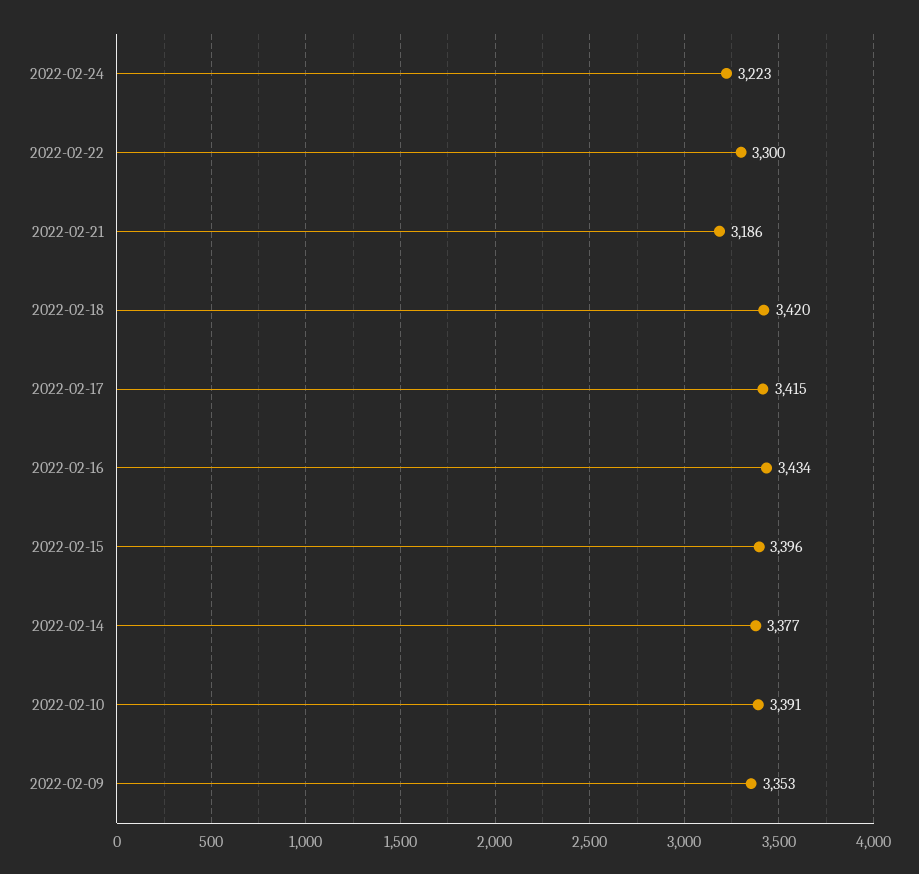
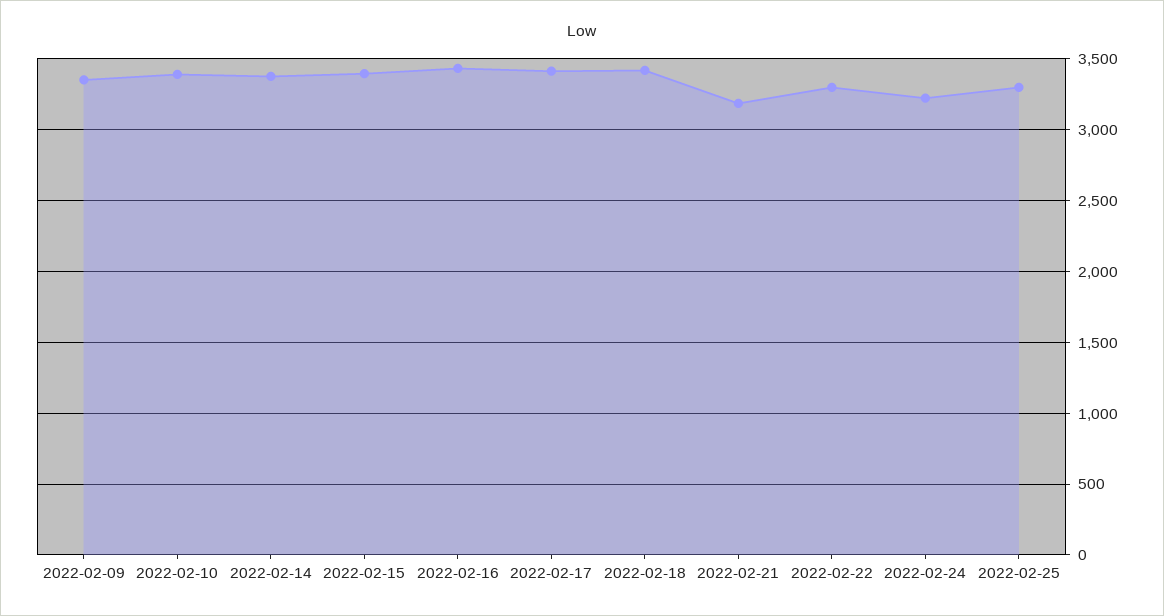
2022-02-25: none -> 3300

